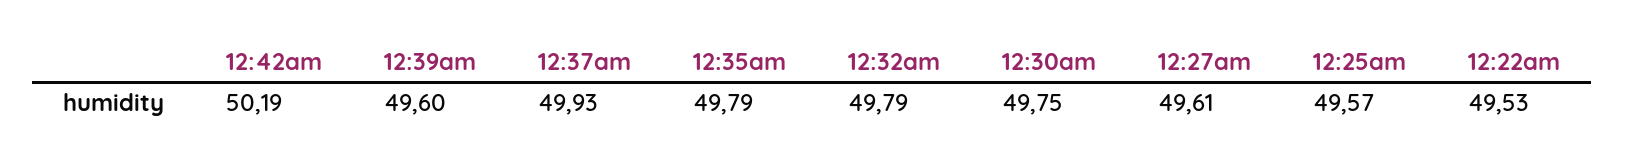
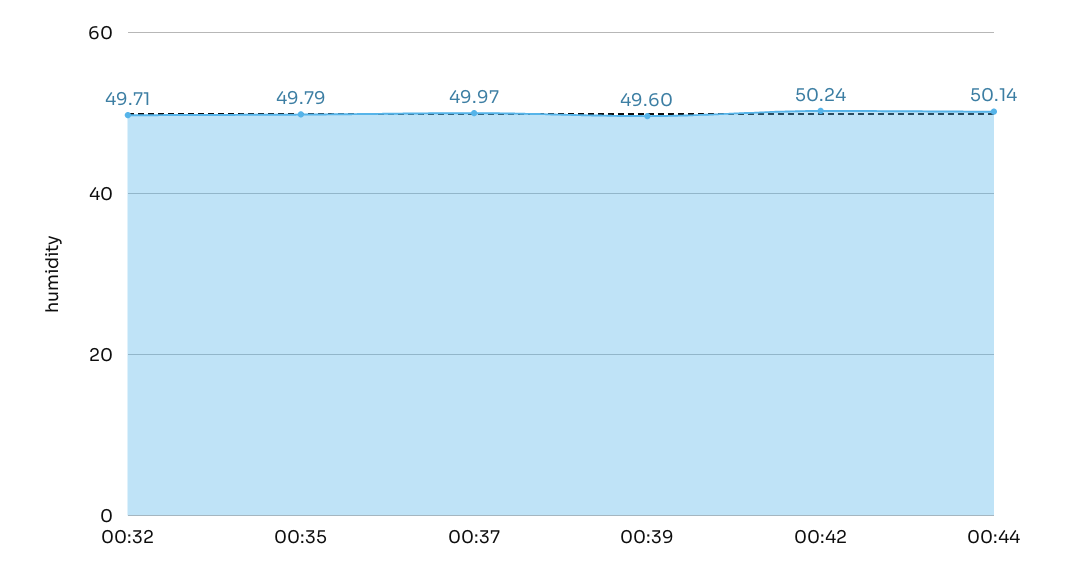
12:42am: 50.19 -> 50.24
12:37am: 49.93 -> 49.97
12:32am: 49.79 -> 49.71
12:30am: 49.75 -> none
12:27am: 49.61 -> none
12:25am: 49.57 -> none
12:22am: 49.53 -> none
00:44: none -> 50.14

